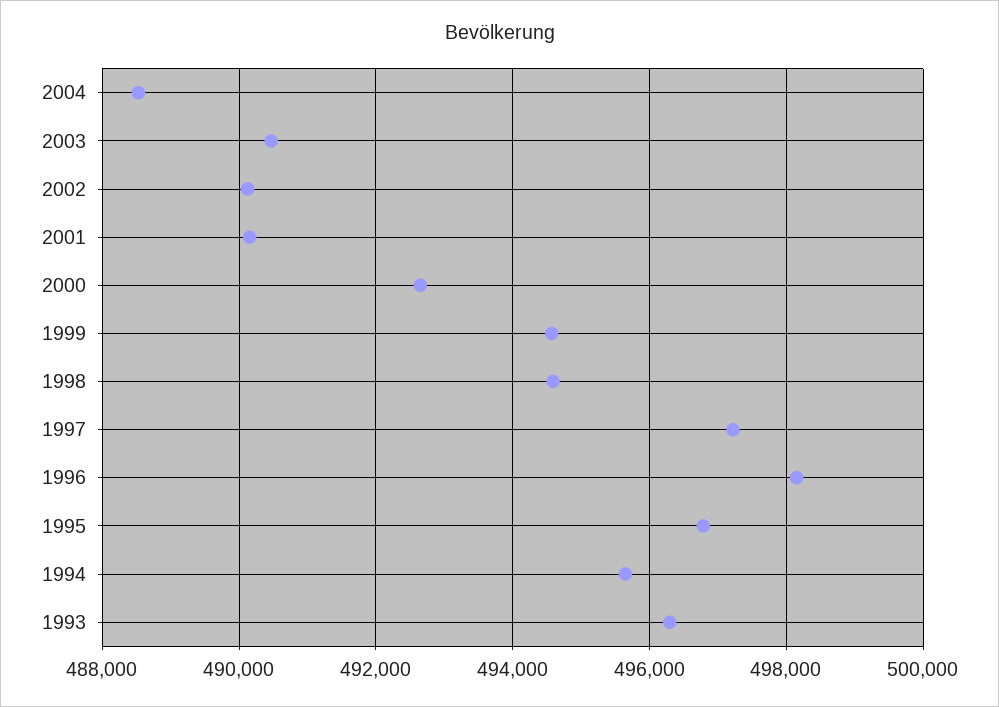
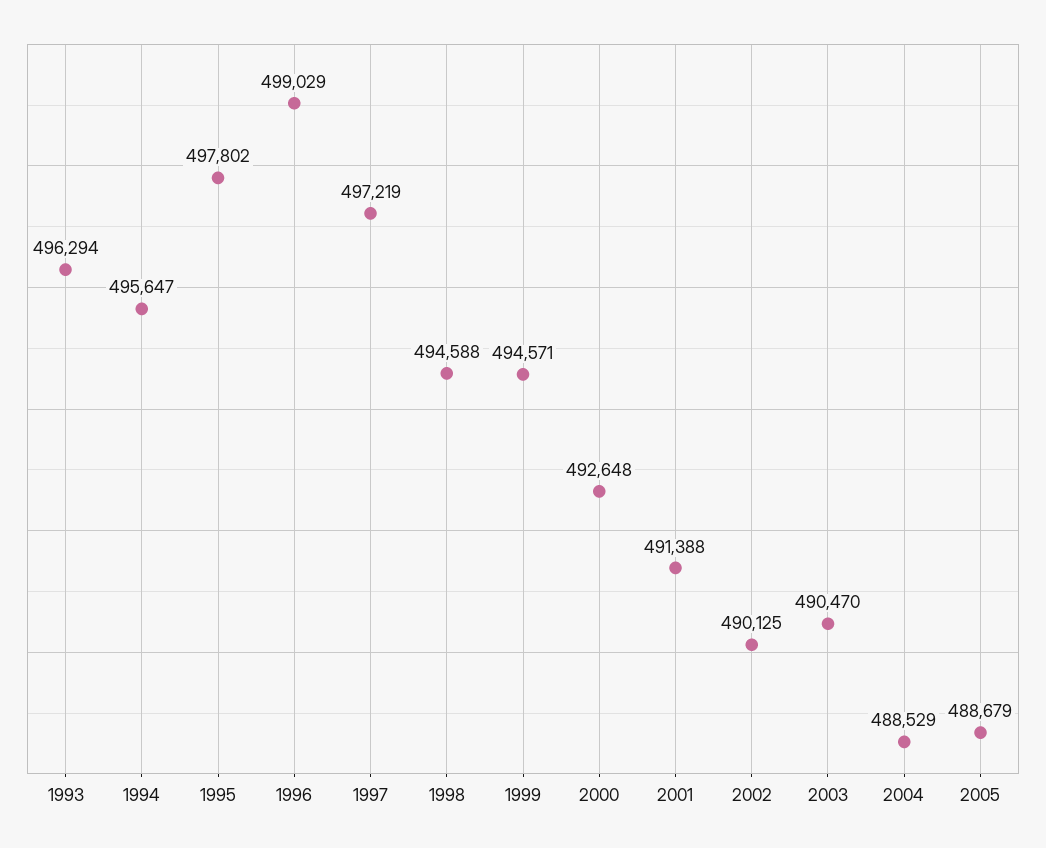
2001: 490200 -> 491388
1996: 498200 -> 499029
1995: 496800 -> 497802
2005: none -> 488679

